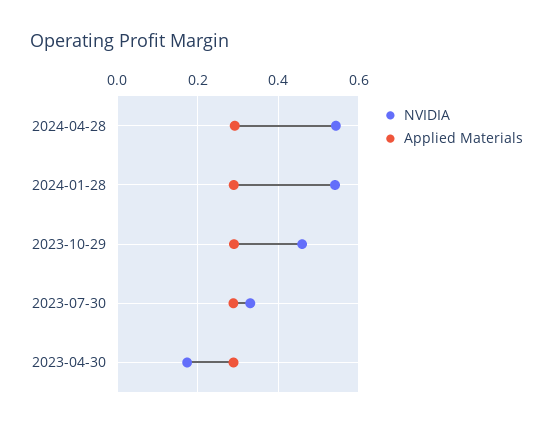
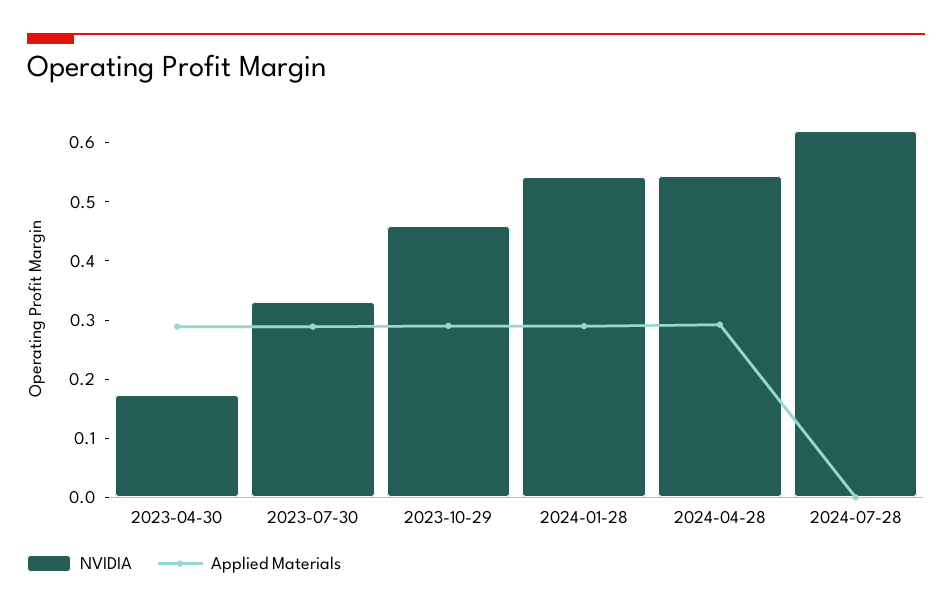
NVIDIA, 2024-07-28: none -> 0.62
Applied Materials, 2024-07-28: none -> 0

